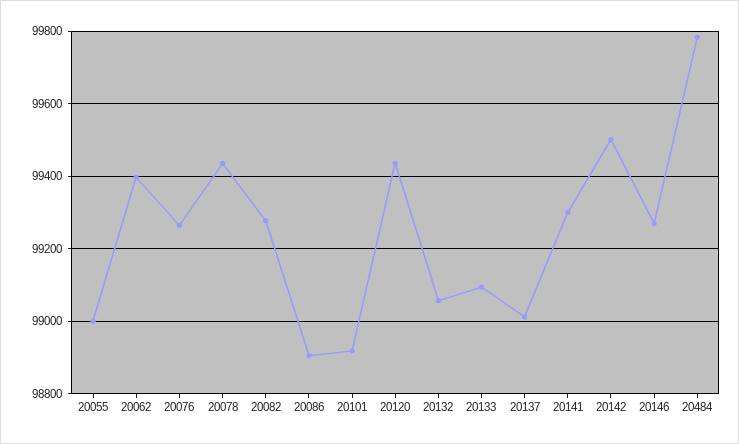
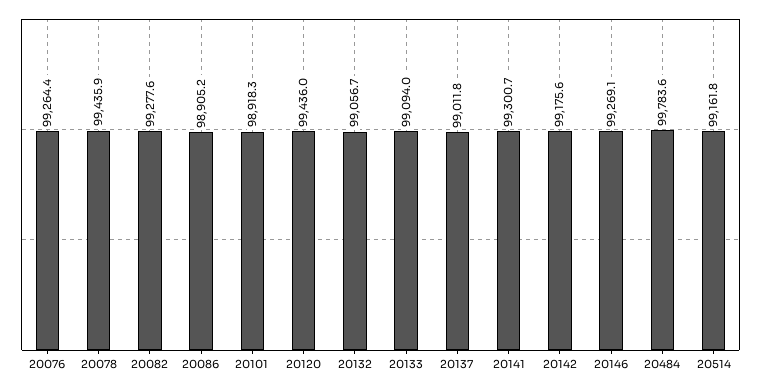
20055: 99000 -> none
20062: 99400 -> none
20142: 99500 -> 99175.6
20514: none -> 99161.8

